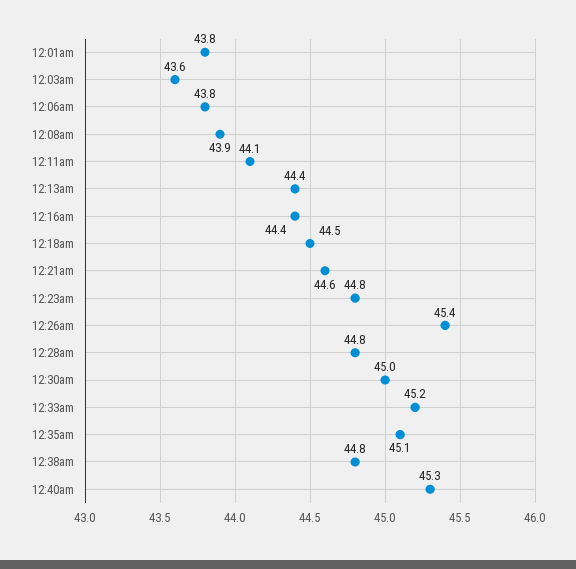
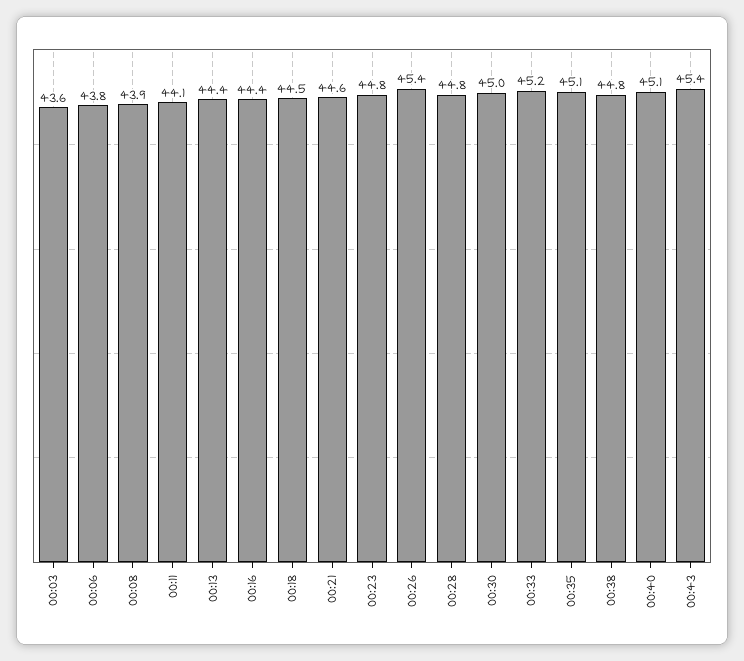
12:01am: 43.8 -> none
12:40am: 45.3 -> 45.1
00:43: none -> 45.4

